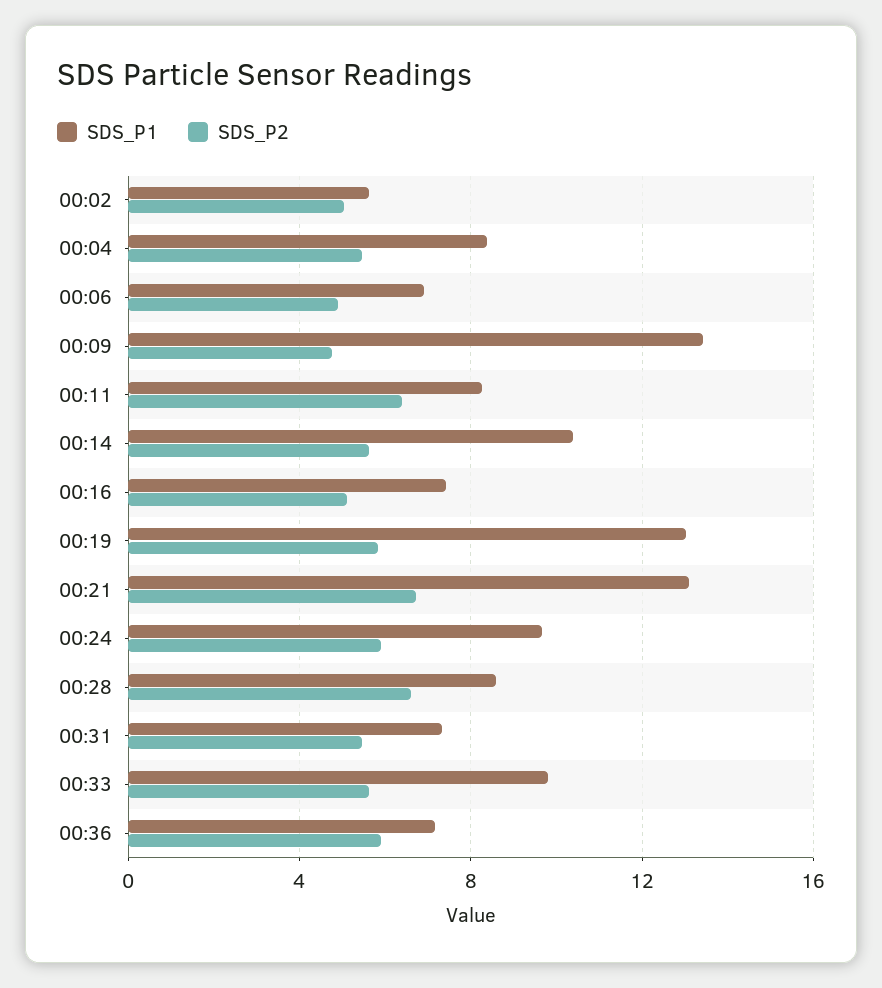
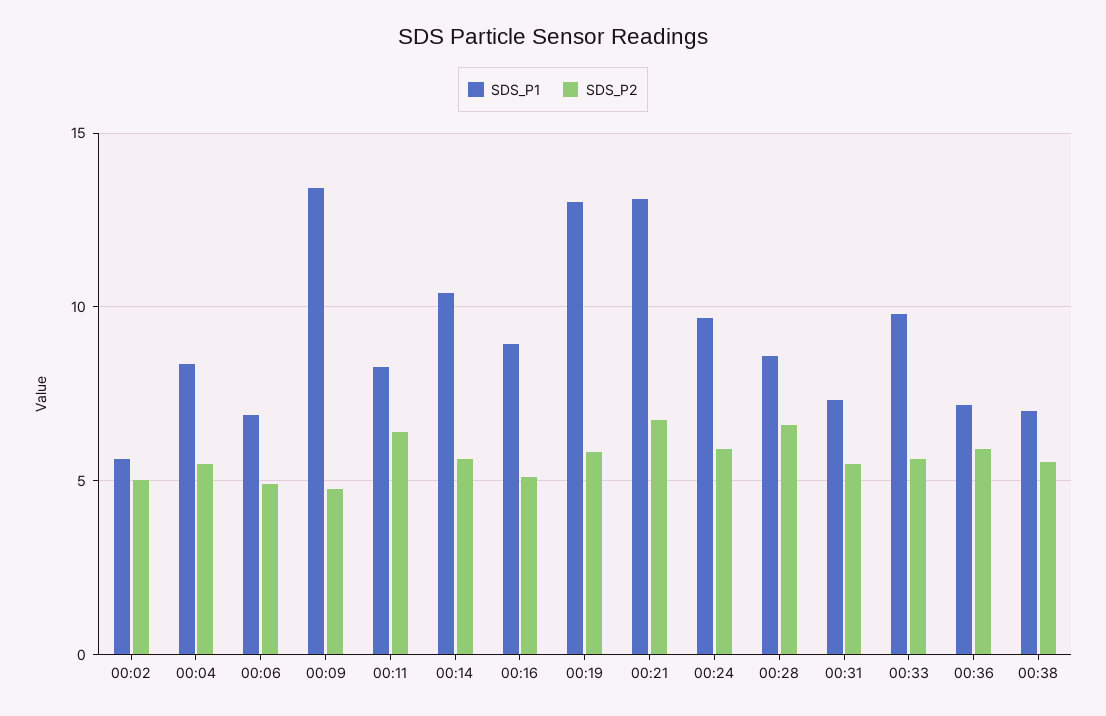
SDS_P1, 00:16: 7.5 -> 9
SDS_P1, 00:38: none -> 7
SDS_P2, 00:38: none -> 5.5

